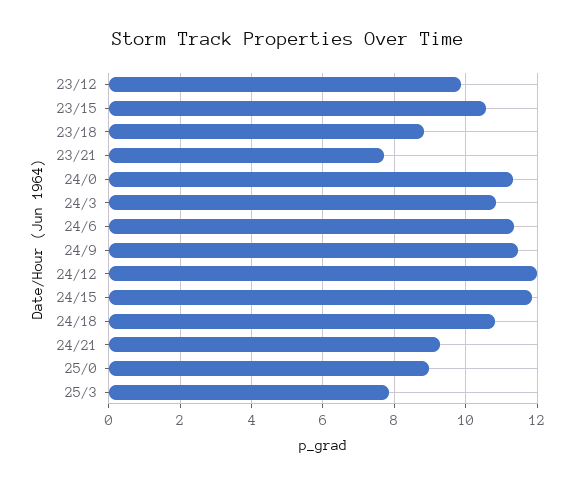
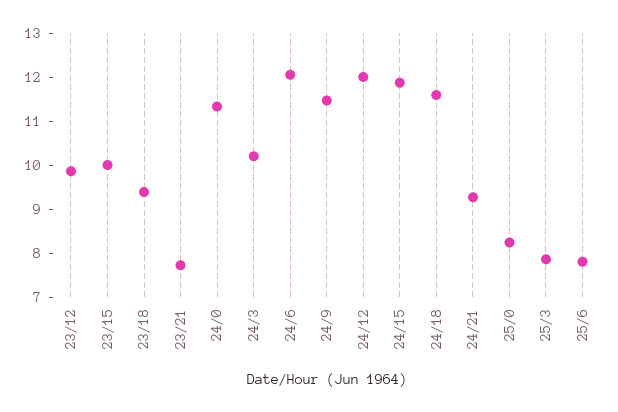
23/15: 10.6 -> 10
23/18: 8.8 -> 9.4
24/3: 10.8 -> 10.2
24/6: 11.4 -> 12
24/18: 10.8 -> 11.6
25/0: 9 -> 8.2
25/6: none -> 7.8

